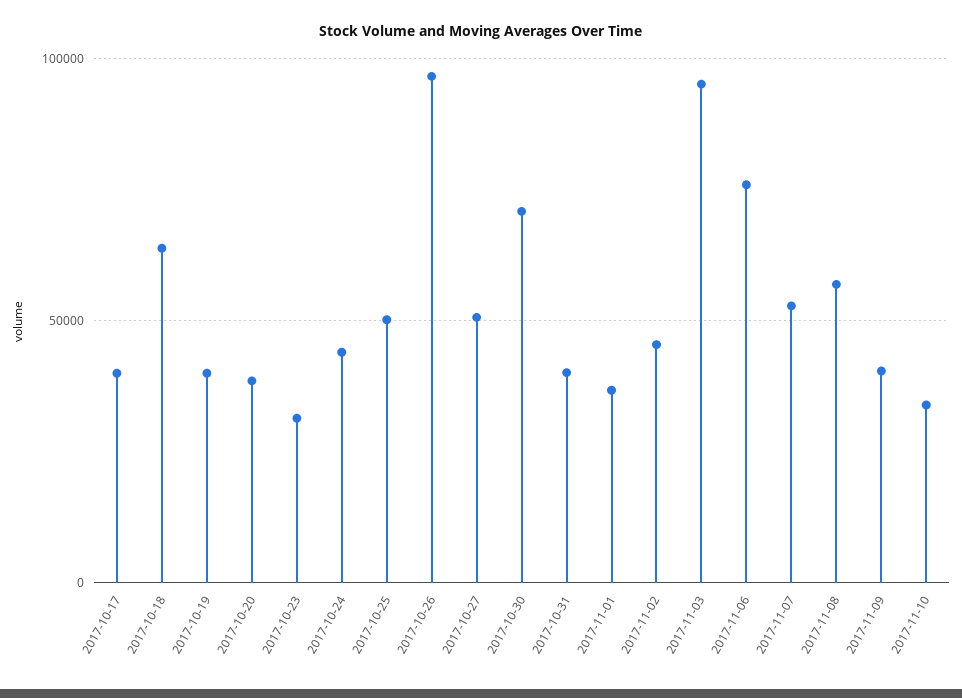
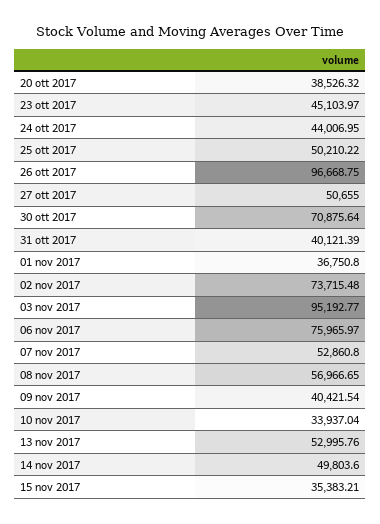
2017-10-17: 40000 -> none
2017-10-18: 65000 -> none
2017-10-19: 40000 -> none
2017-10-23: 30000 -> 45103.97
2017-11-02: 45000 -> 73715.48
13 nov 2017: none -> 52995.76
14 nov 2017: none -> 49803.6
15 nov 2017: none -> 35383.21

